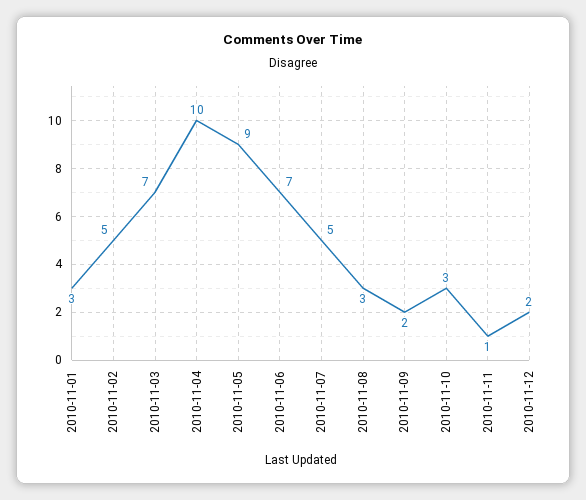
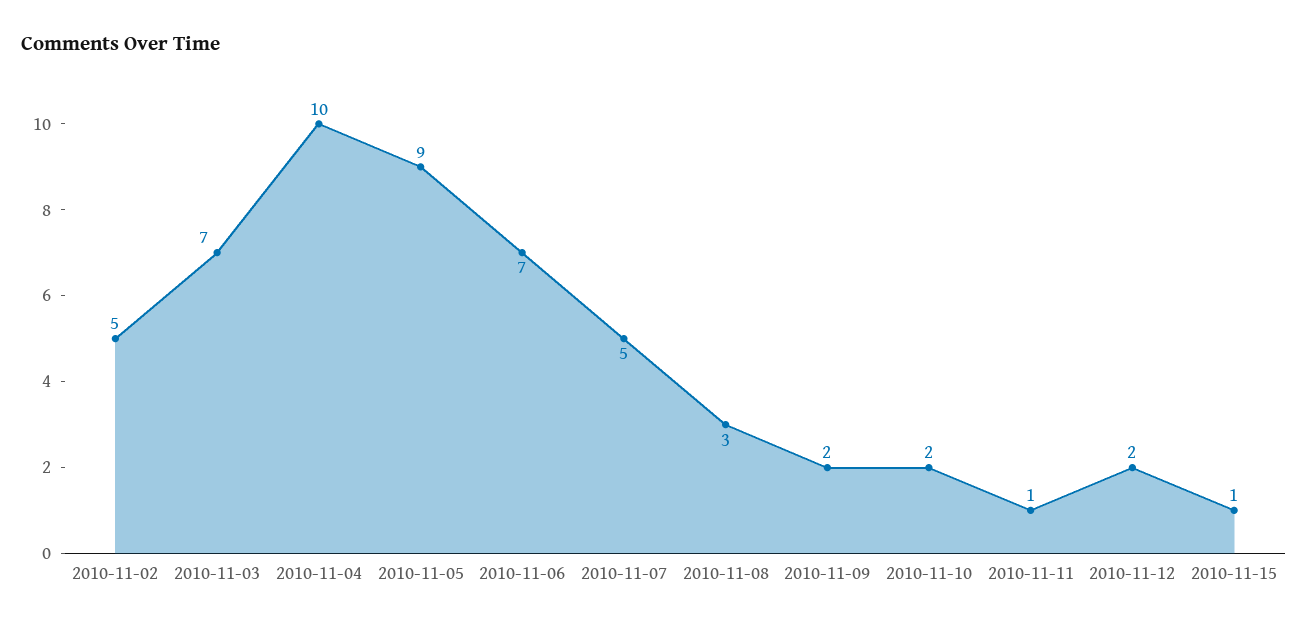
2010-11-01: 3 -> none
2010-11-10: 3 -> 2
2010-11-15: none -> 1

